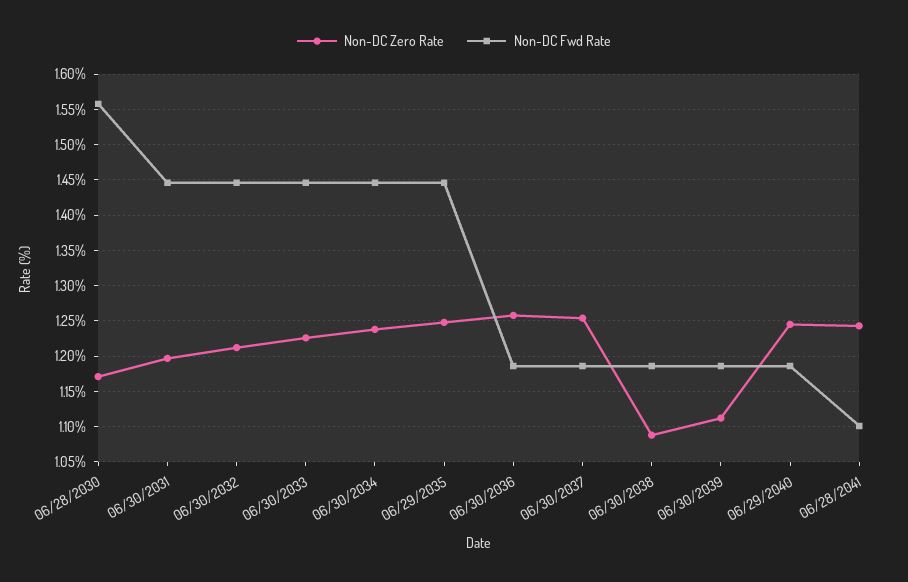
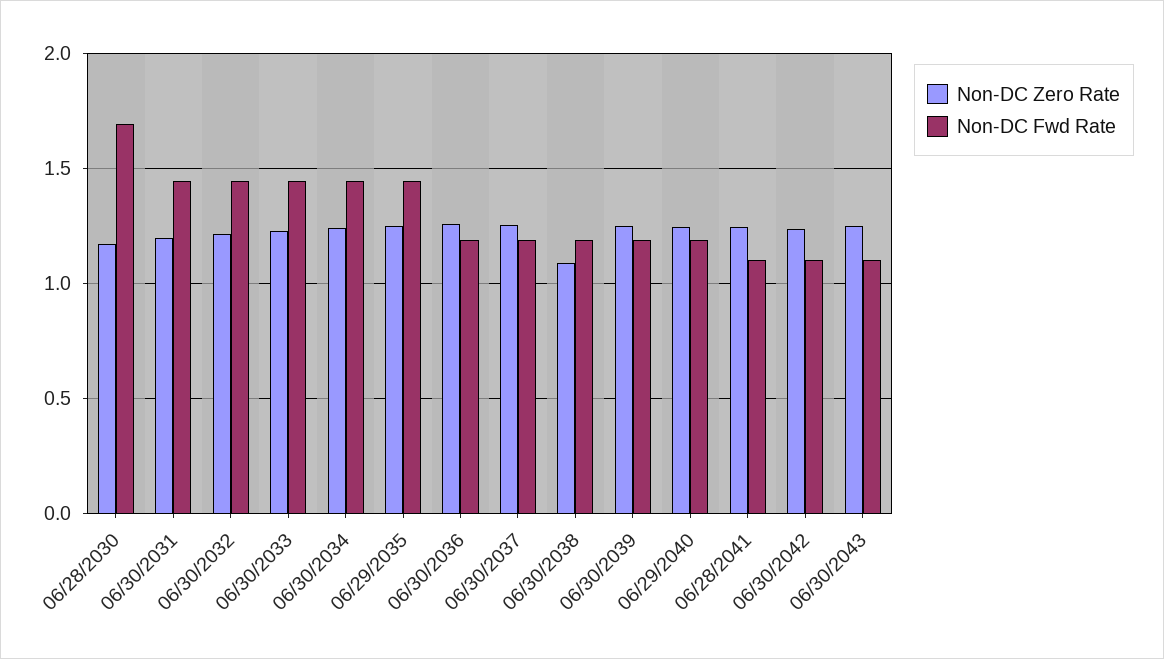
Non-DC Fwd Rate, 06/28/2030: 1.56 -> 1.7
Non-DC Zero Rate, 06/30/2039: 1.11 -> 1.25
Non-DC Zero Rate, 06/30/2042: none -> 1.25
Non-DC Fwd Rate, 06/30/2042: none -> 1.1
Non-DC Zero Rate, 06/30/2043: none -> 1.25
Non-DC Fwd Rate, 06/30/2043: none -> 1.1

